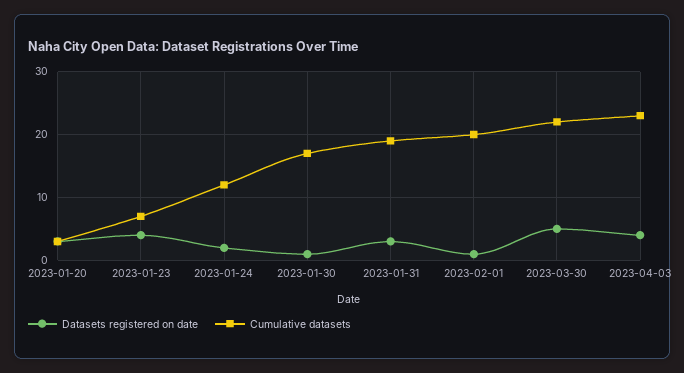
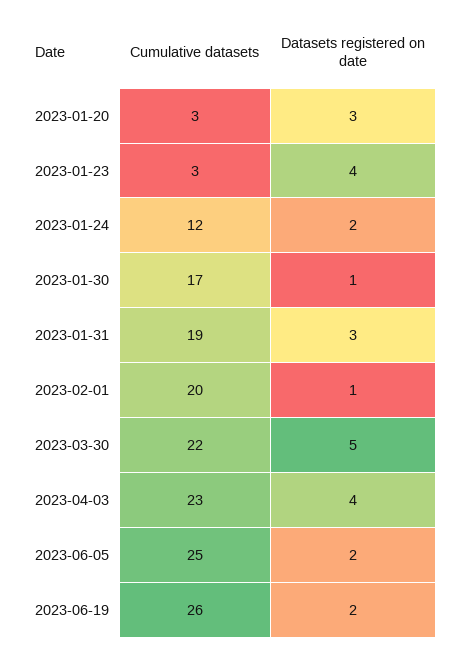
Cumulative datasets, 2023-01-23: 7 -> 3
Cumulative datasets, 2023-06-05: none -> 25
Datasets registered on date, 2023-06-05: none -> 2
Cumulative datasets, 2023-06-19: none -> 26
Datasets registered on date, 2023-06-19: none -> 2

